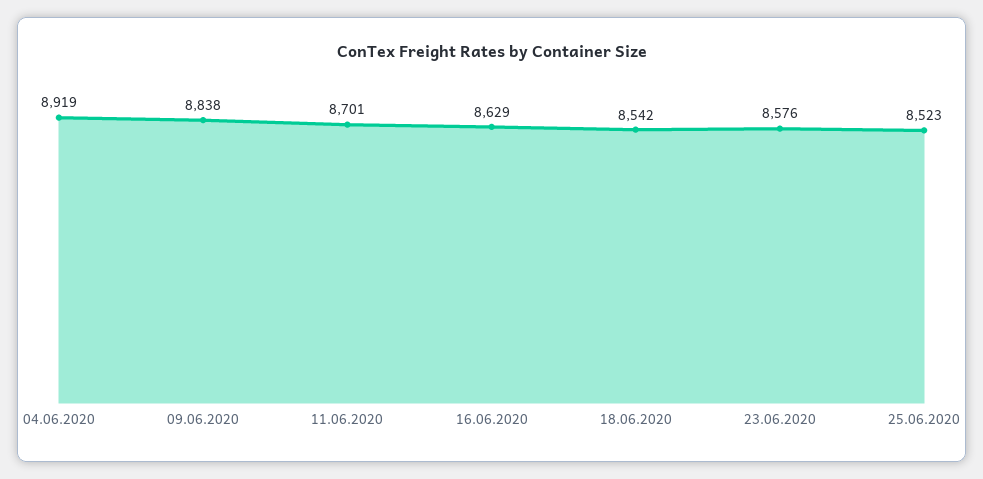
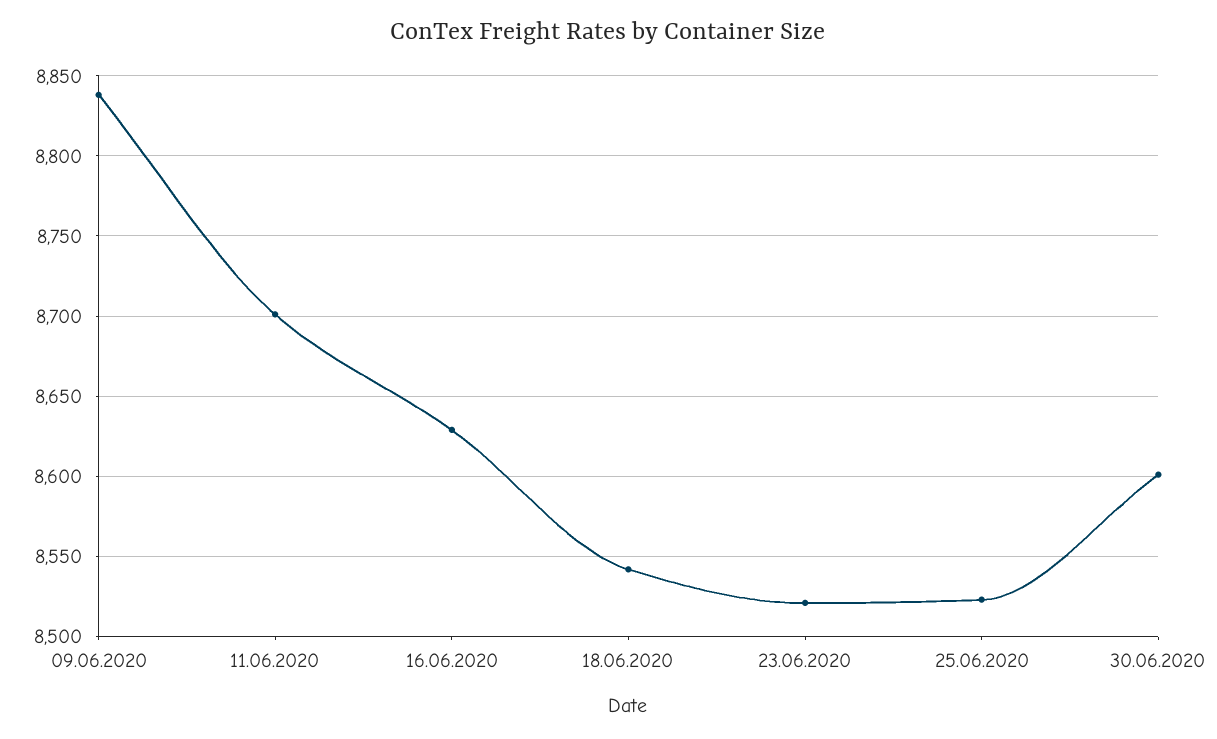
04.06.2020: 8919 -> none
23.06.2020: 8576 -> 8520
30.06.2020: none -> 8600

